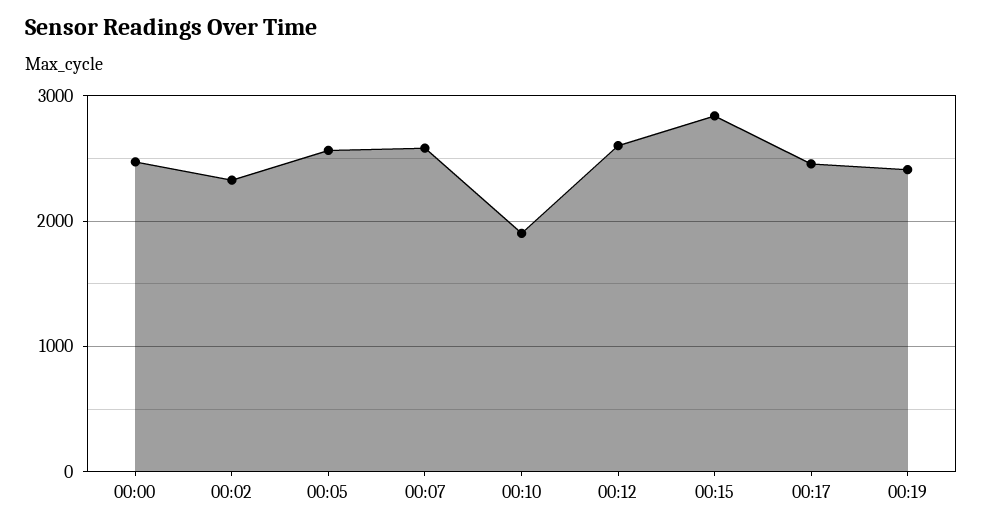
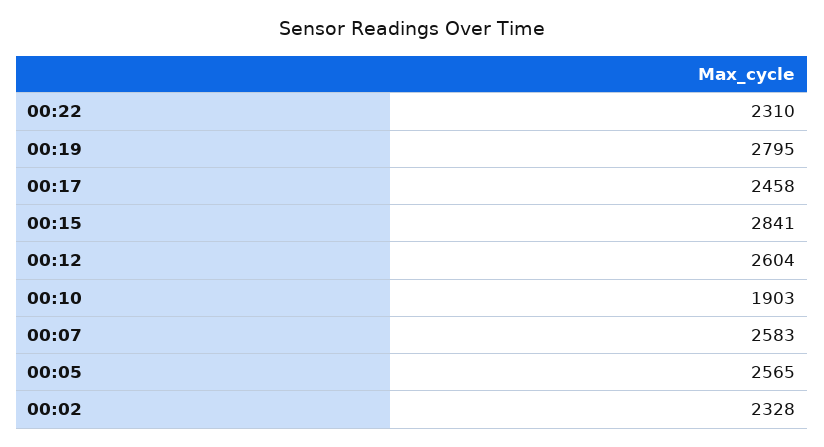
00:00: 2500 -> none
00:19: 2400 -> 2795
00:22: none -> 2310

